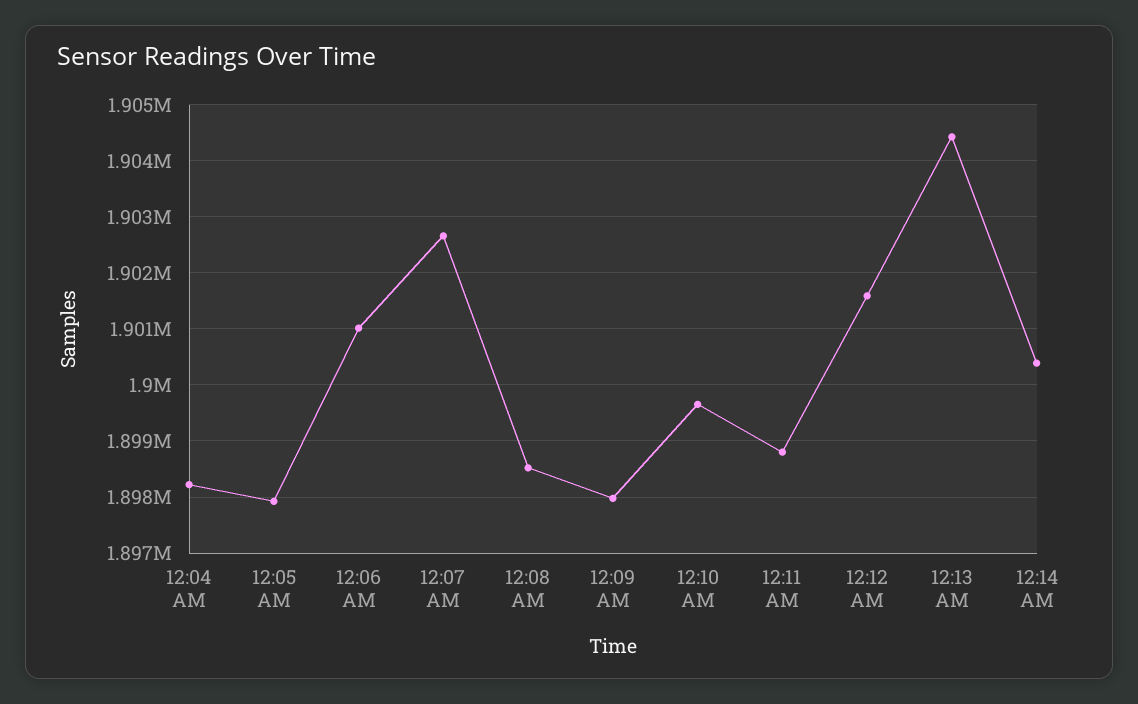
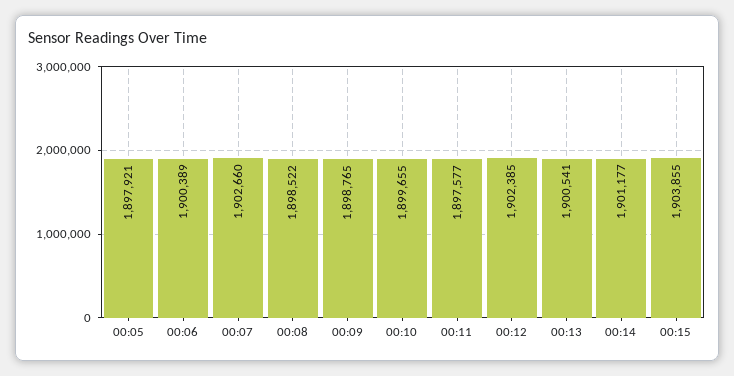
12:04 AM: 1898200 -> none
12:06 AM: 1901000 -> 1900389
12:09 AM: 1898000 -> 1898765
12:11 AM: 1898800 -> 1897577
12:12 AM: 1901600 -> 1902385
12:13 AM: 1904400 -> 1900541
12:14 AM: 1900400 -> 1901177
00:15: none -> 1903855

